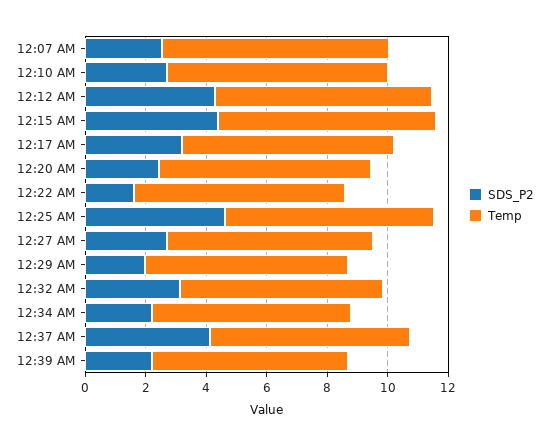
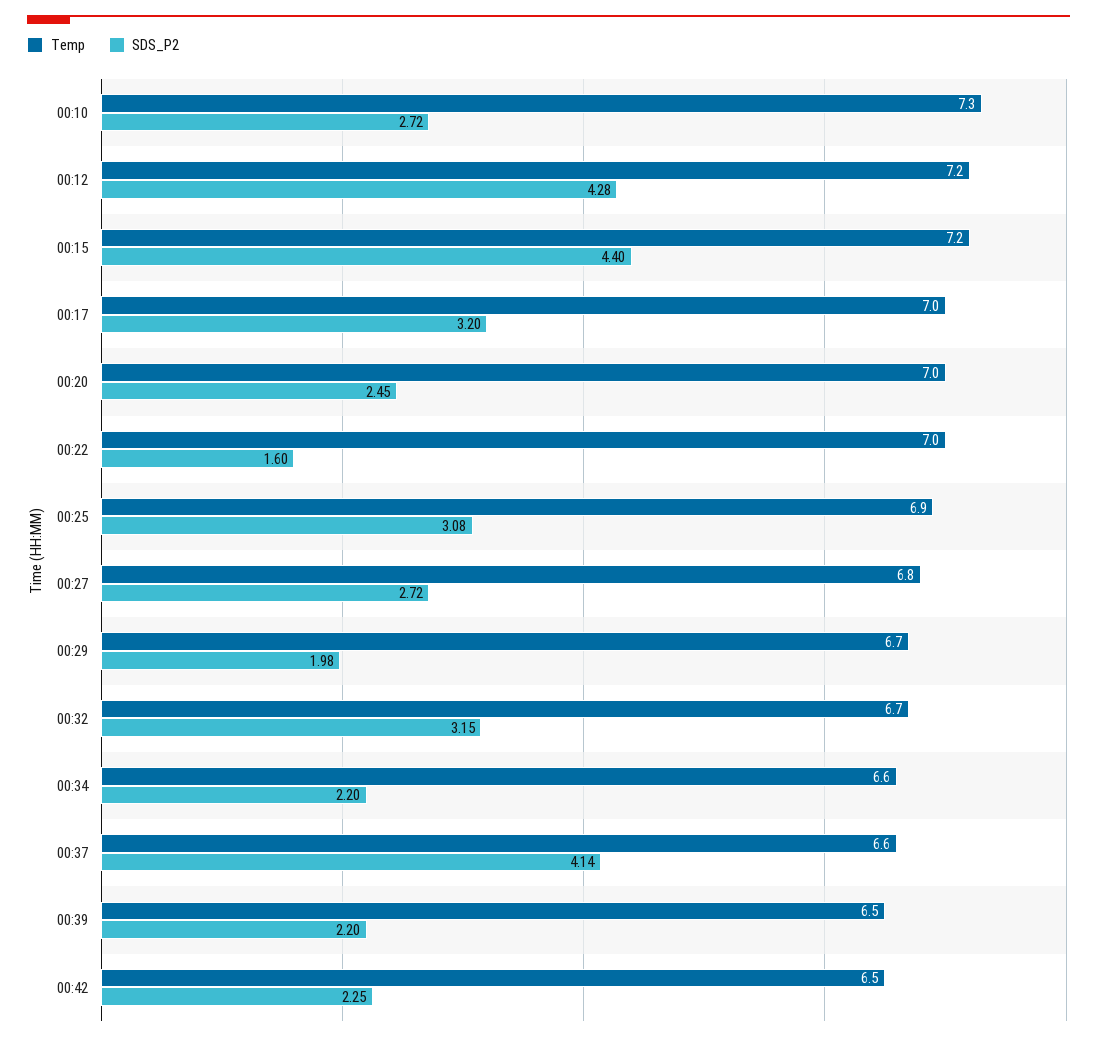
SDS_P2, 12:07 AM: 2.5 -> none
Temp, 12:07 AM: 7.5 -> none
SDS_P2, 12:25 AM: 4.5 -> 3.08
Temp, 00:42: none -> 6.5
SDS_P2, 00:42: none -> 2.25

